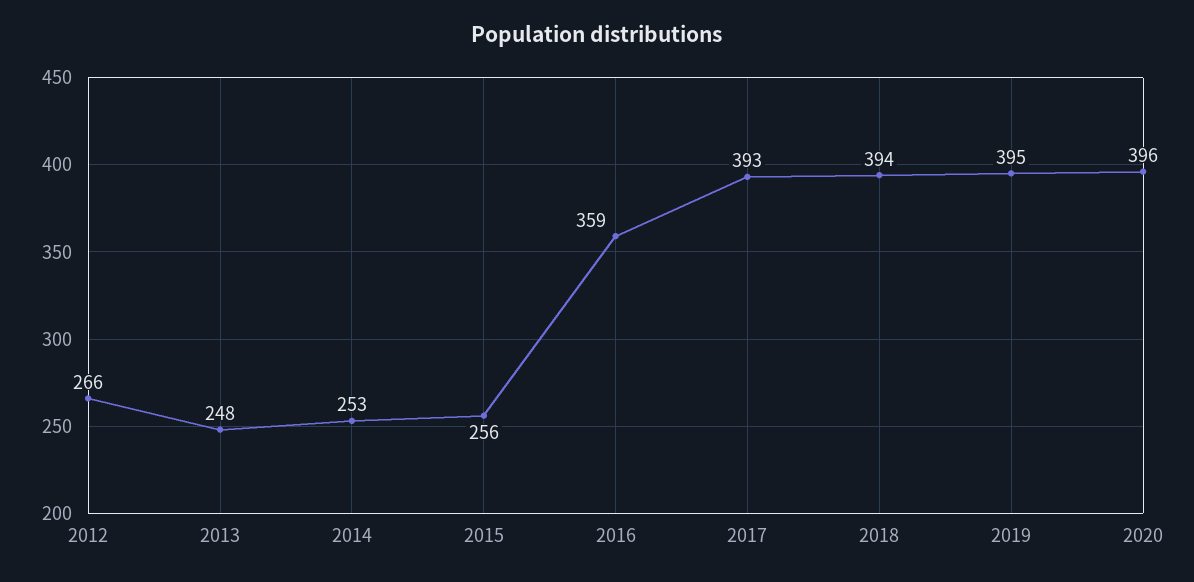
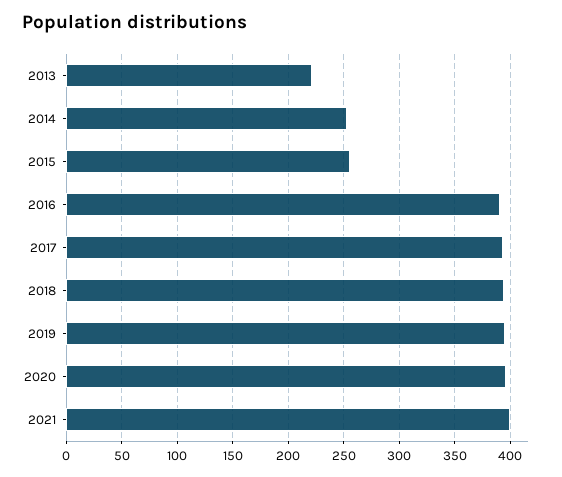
2012: 266 -> none
2013: 248 -> 220
2016: 359 -> 390
2021: none -> 400

